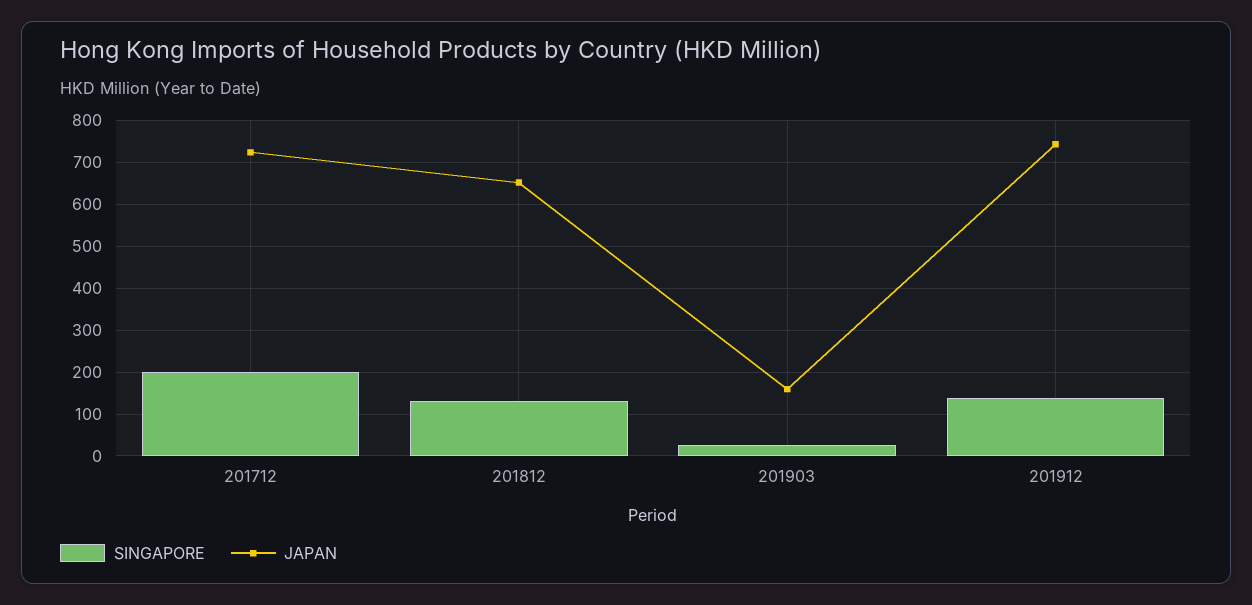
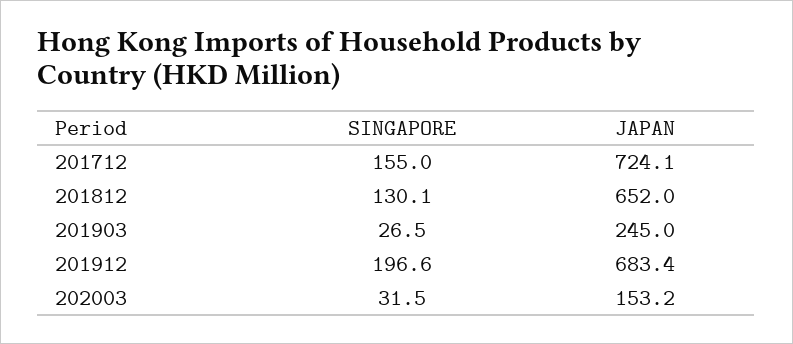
SINGAPORE, 201712: 200 -> 155
JAPAN, 201903: 160 -> 245
SINGAPORE, 201912: 140 -> 196.6
JAPAN, 201912: 740 -> 683.4
SINGAPORE, 202003: none -> 31.5
JAPAN, 202003: none -> 153.2

